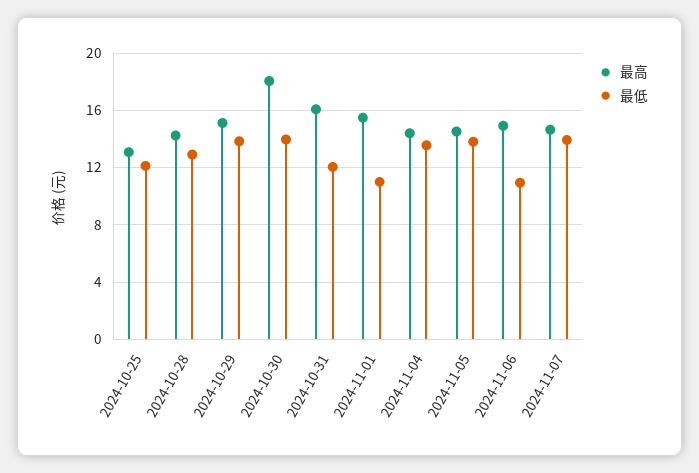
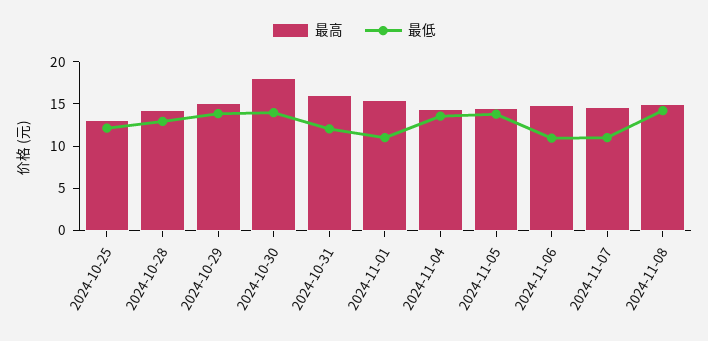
最低, 2024-11-07: 14 -> 11
最高, 2024-11-08: none -> 15
最低, 2024-11-08: none -> 14

